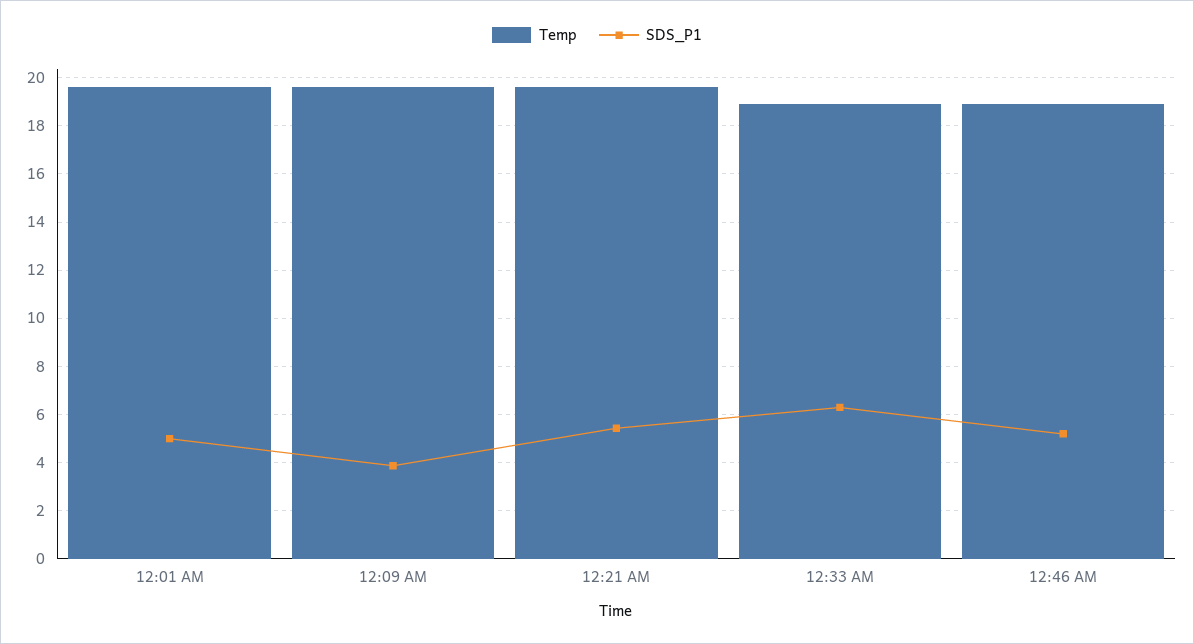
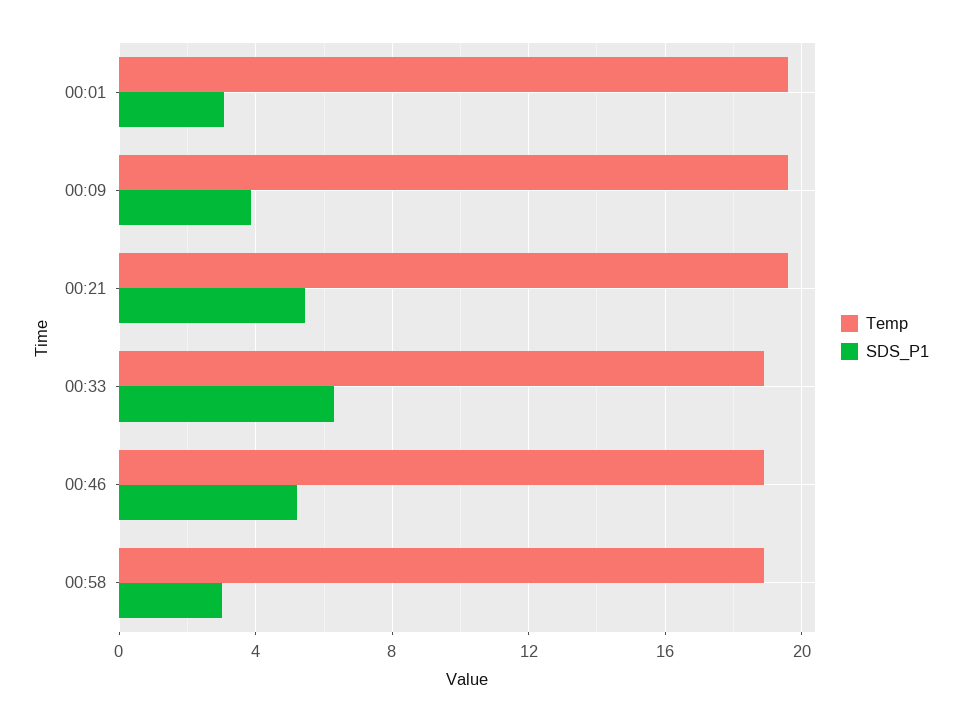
SDS_P1, 12:01 AM: 5 -> 3
Temp, 00:58: none -> 19
SDS_P1, 00:58: none -> 3

